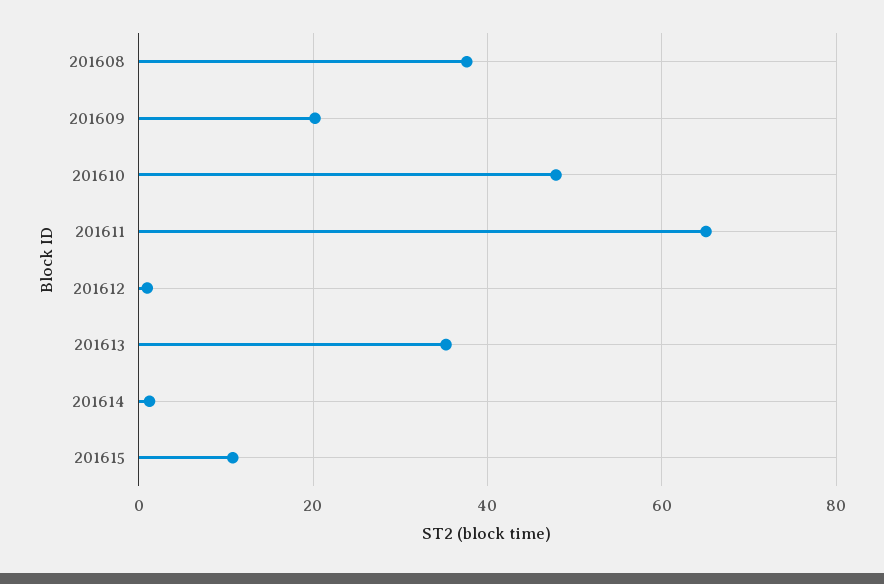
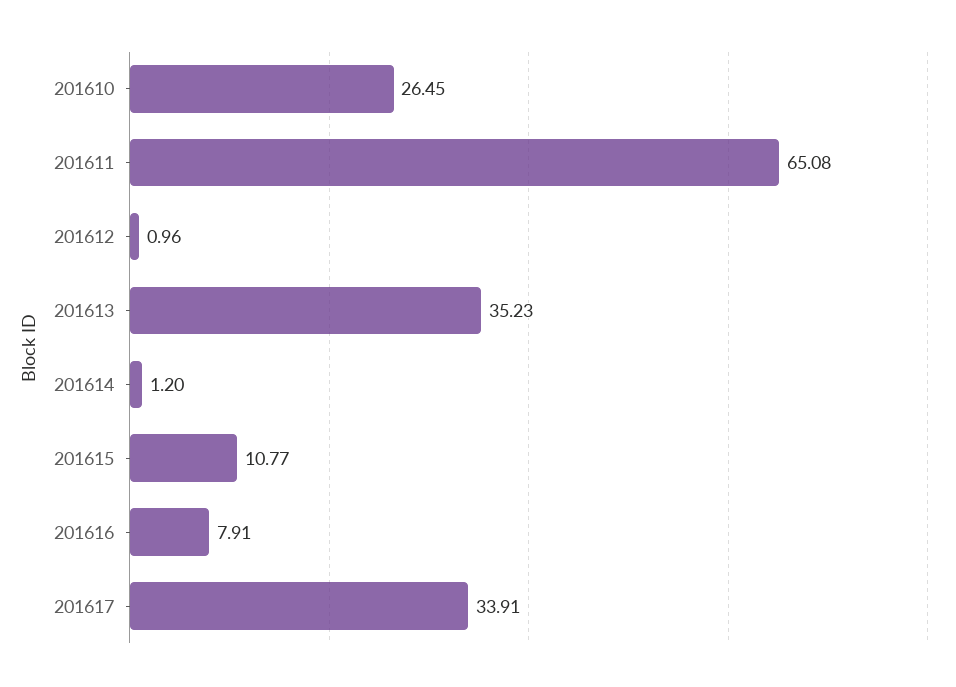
201608: 38 -> none
201609: 20 -> none
201610: 48 -> 26.45
201616: none -> 7.91
201617: none -> 33.91

